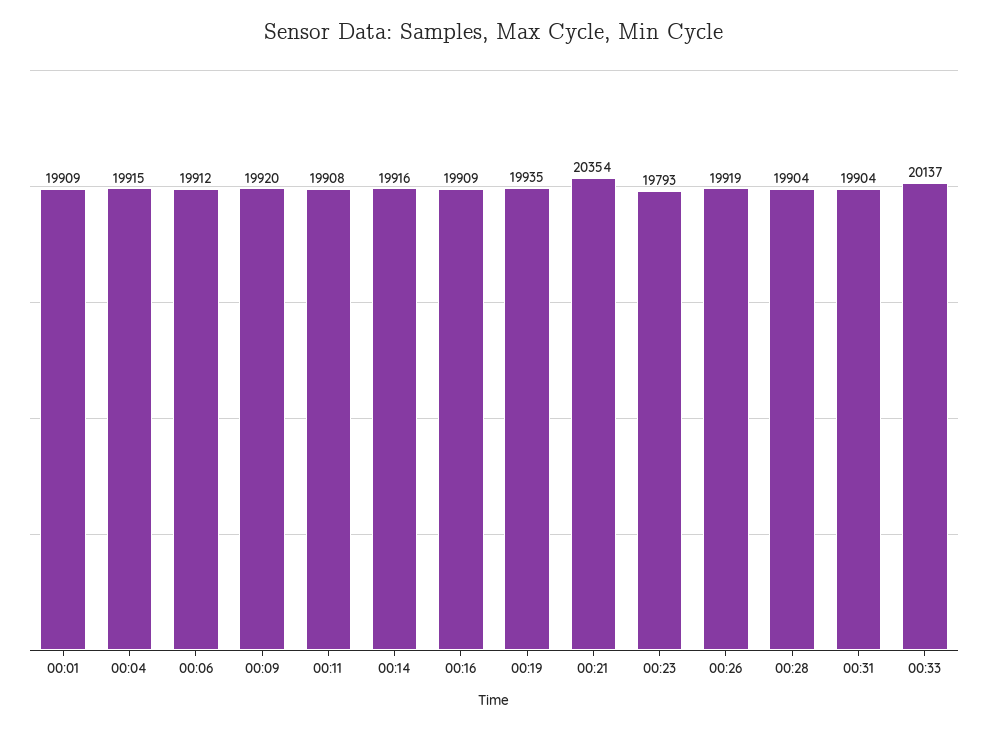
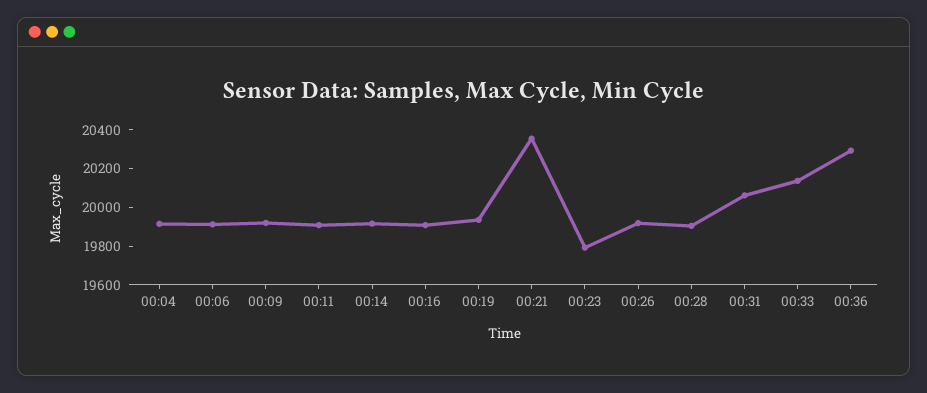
00:01: 19909 -> none
00:31: 19904 -> 20050
00:36: none -> 20300

